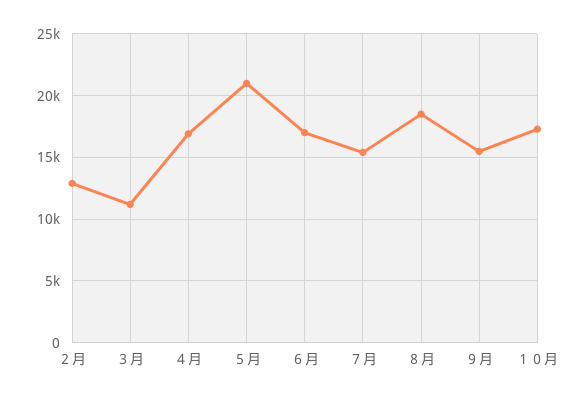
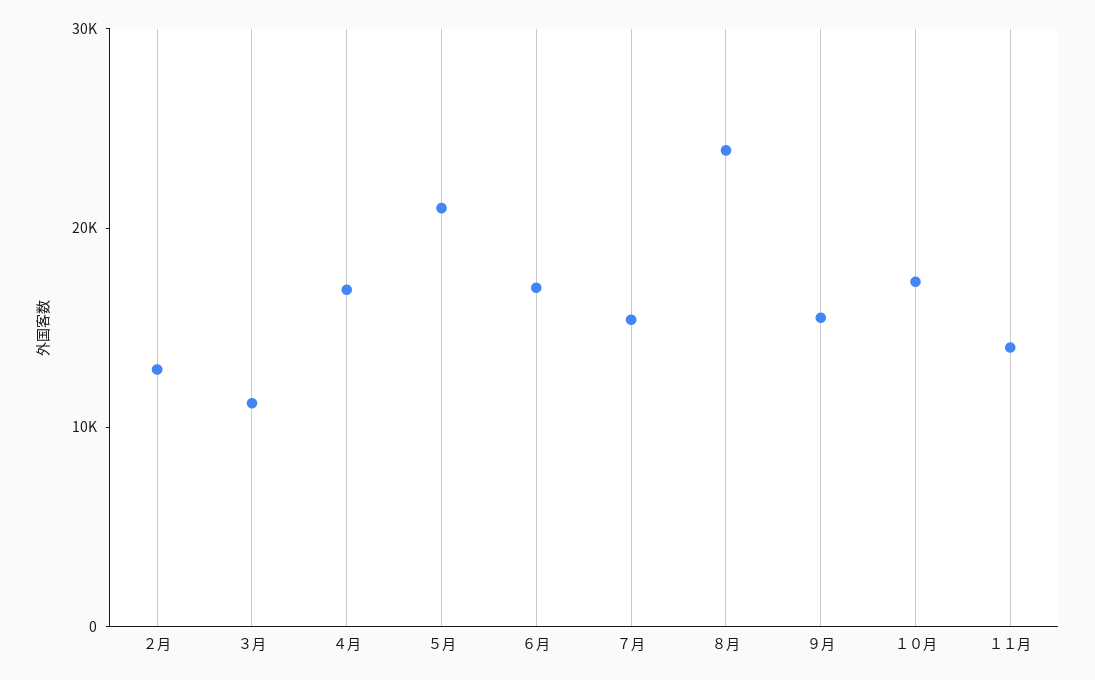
８月: 18500 -> 24000
１１月: none -> 14000

